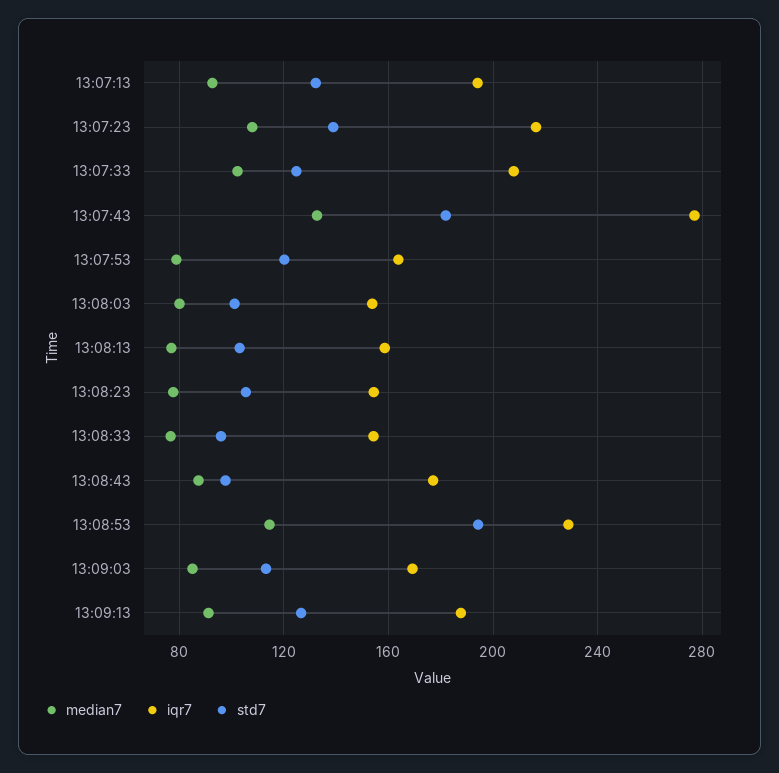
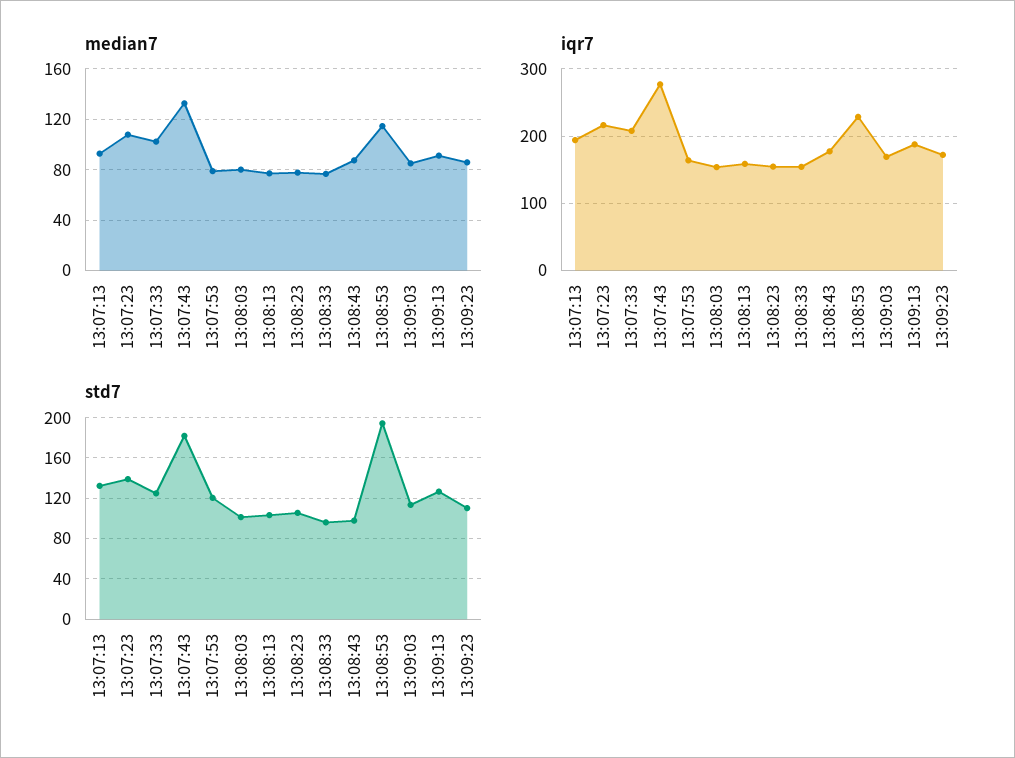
median7, 13:09:23: none -> 85
iqr7, 13:09:23: none -> 170
std7, 13:09:23: none -> 110

